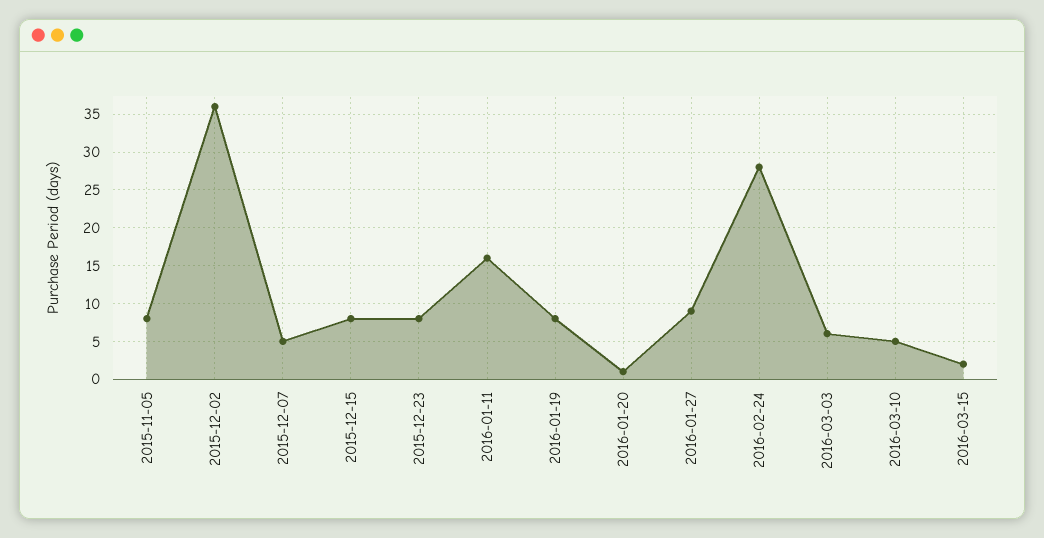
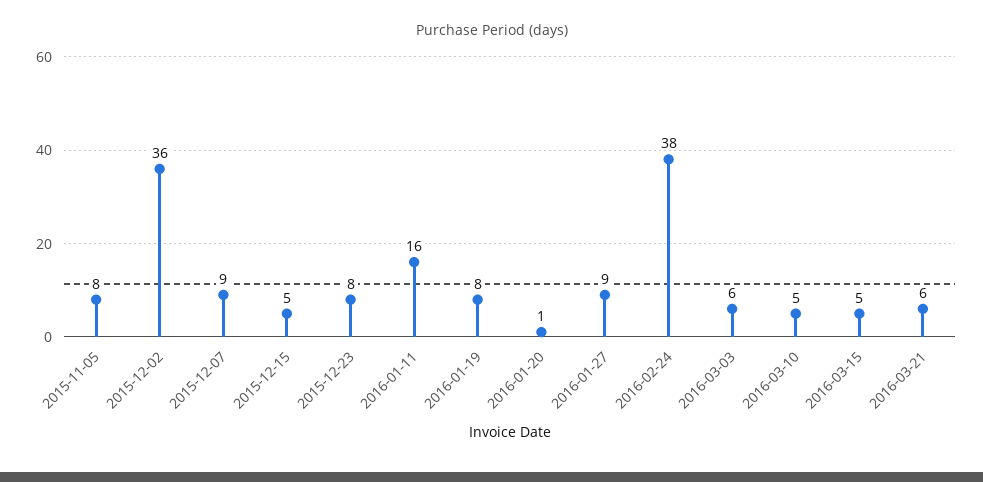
2015-12-07: 5 -> 9
2015-12-15: 8 -> 5
2016-02-24: 28 -> 38
2016-03-15: 2 -> 5
2016-03-21: none -> 6

